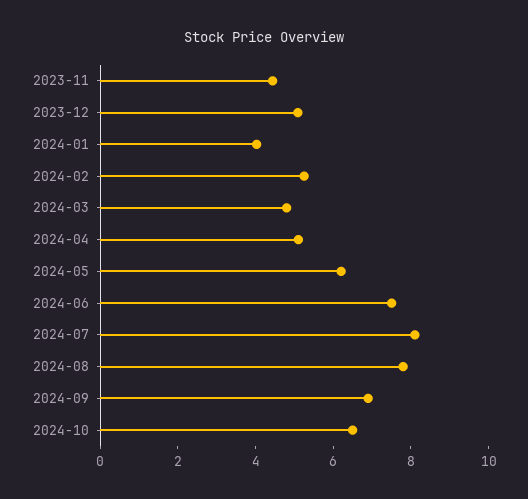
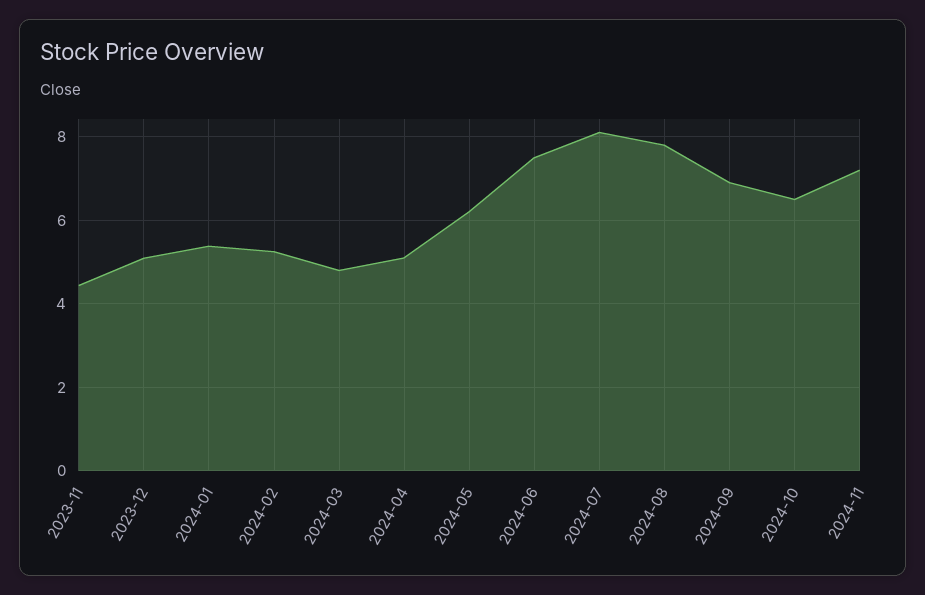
2024-01: 4 -> 5.4
2024-11: none -> 7.2

